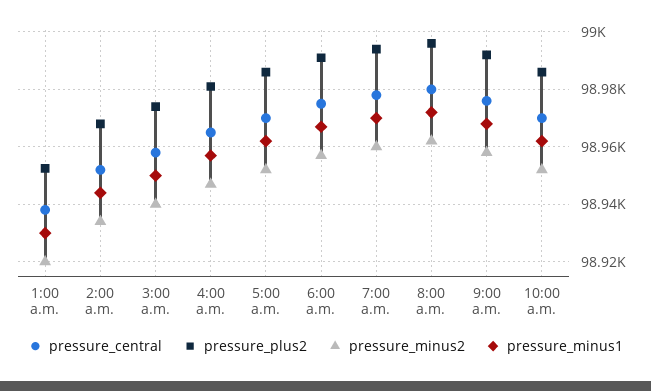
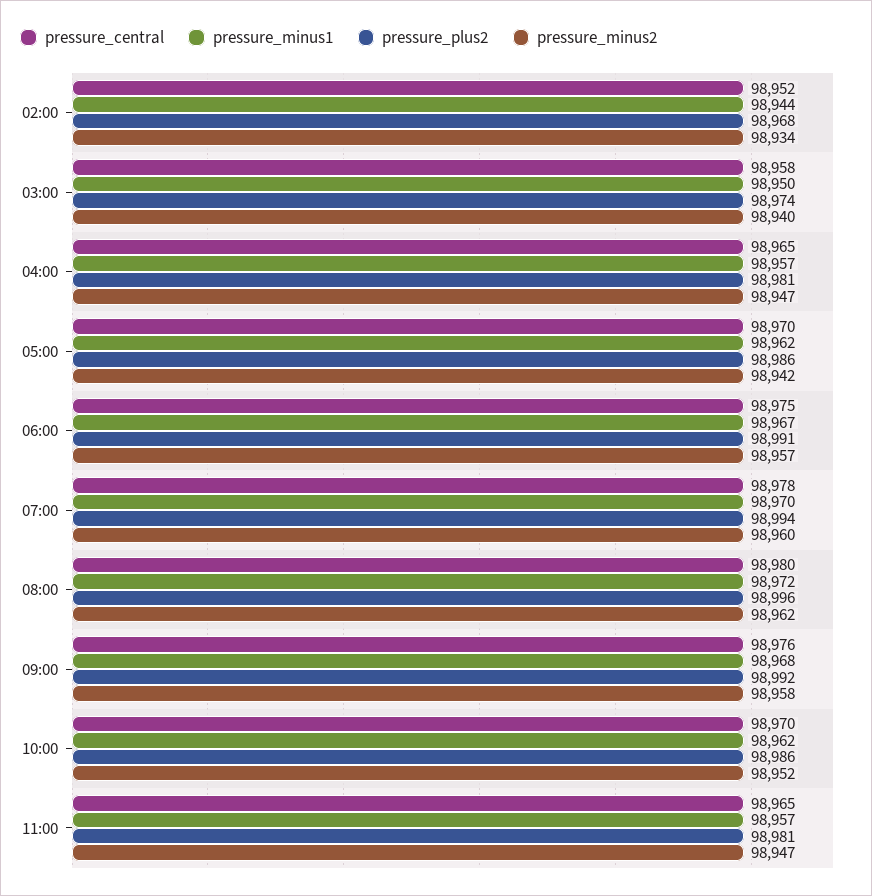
pressure_central, 1:00 a.m.: 98937.5 -> none
pressure_plus2, 1:00 a.m.: 98952.5 -> none
pressure_minus2, 1:00 a.m.: 98920 -> none
pressure_minus1, 1:00 a.m.: 98930 -> none
pressure_minus2, 5:00 a.m.: 98952.5 -> 98942
pressure_central, 11:00: none -> 98965
pressure_minus1, 11:00: none -> 98957
pressure_plus2, 11:00: none -> 98981
pressure_minus2, 11:00: none -> 98947

